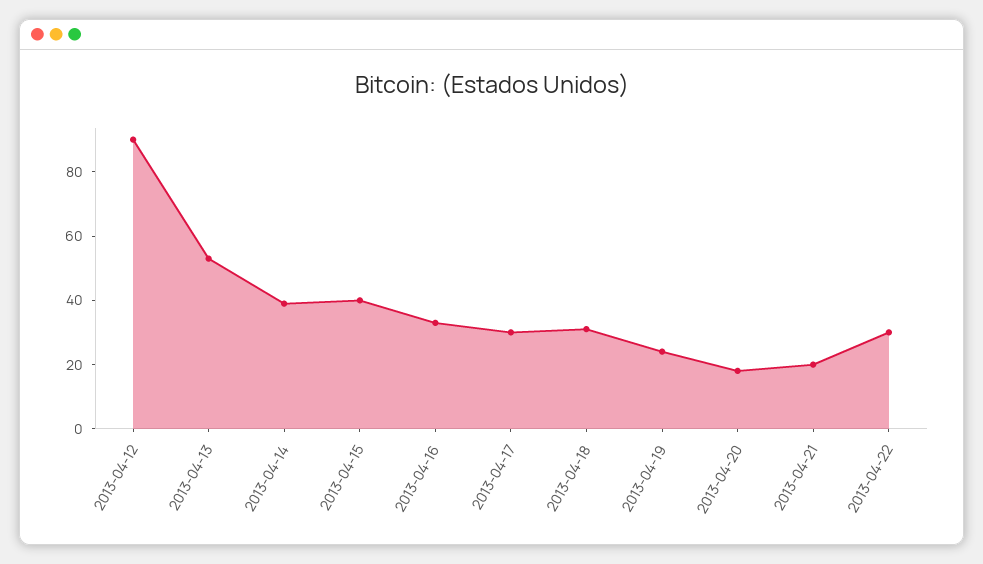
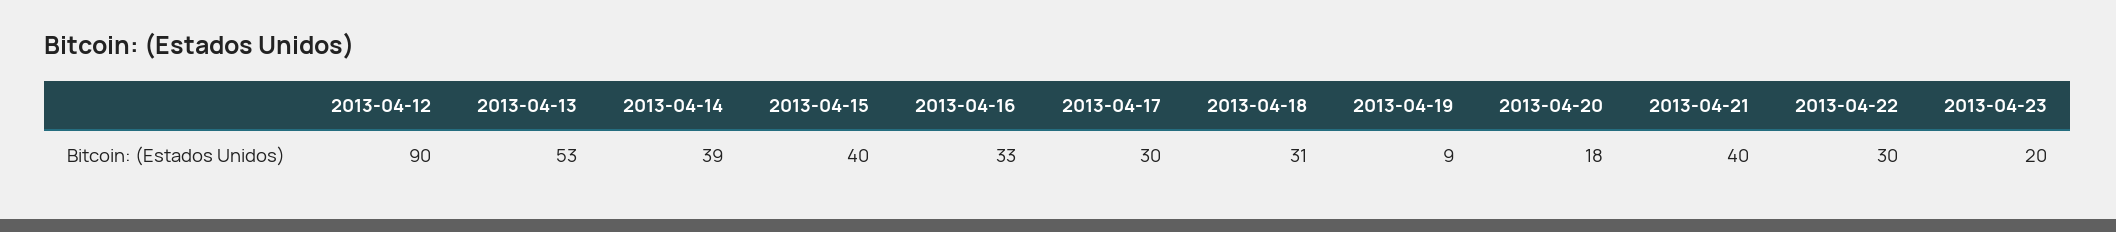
2013-04-19: 25 -> 9
2013-04-21: 20 -> 40
2013-04-23: none -> 20

